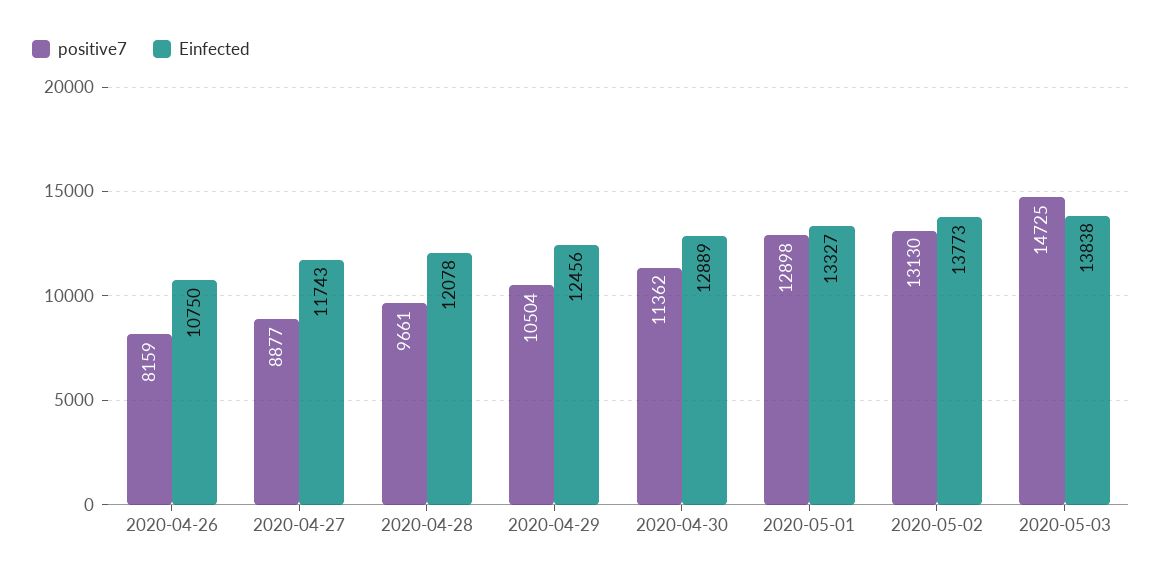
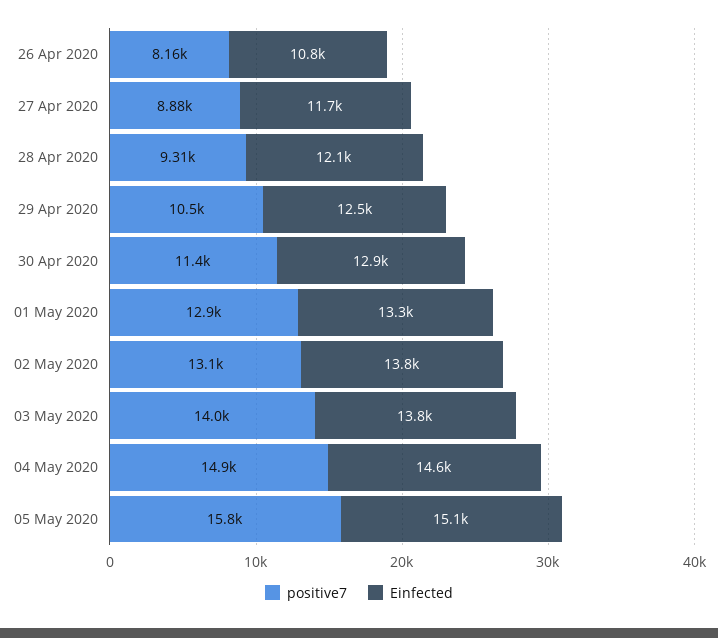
positive7, 2020-04-28: 9661 -> 9310
positive7, 2020-05-03: 14725 -> 14000
positive7, 04 May 2020: none -> 14900
Einfected, 04 May 2020: none -> 14600
positive7, 05 May 2020: none -> 15800
Einfected, 05 May 2020: none -> 15100

